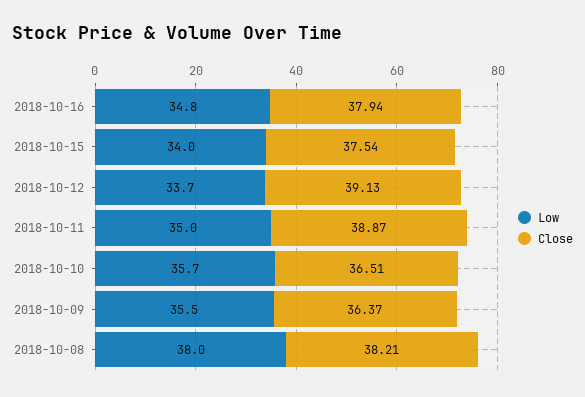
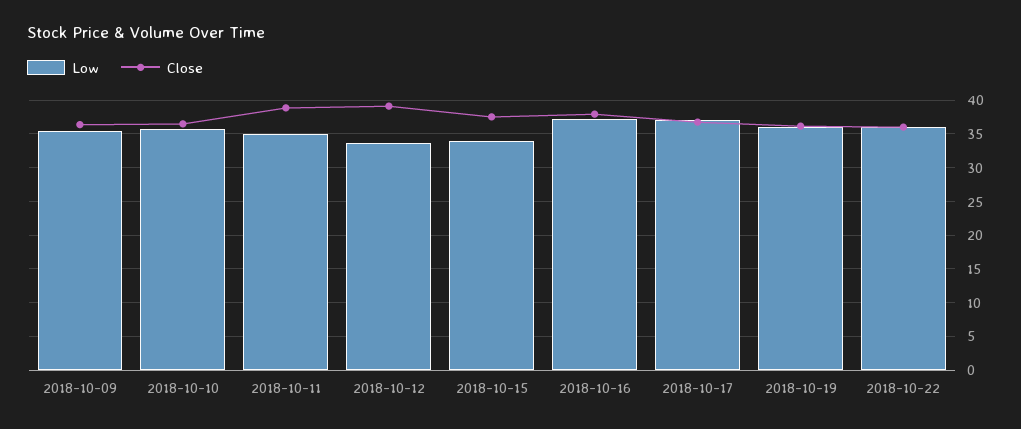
Low, 2018-10-16: 34.8 -> 37
Low, 2018-10-08: 38 -> none
Close, 2018-10-08: 38.21 -> none
Low, 2018-10-17: none -> 37
Close, 2018-10-17: none -> 37
Low, 2018-10-19: none -> 36
Close, 2018-10-19: none -> 36
Low, 2018-10-22: none -> 36
Close, 2018-10-22: none -> 36

